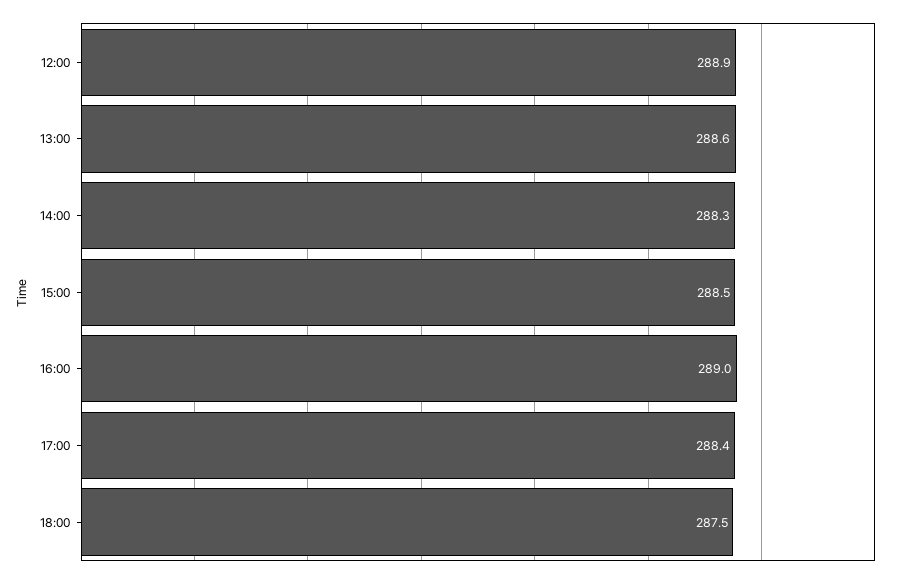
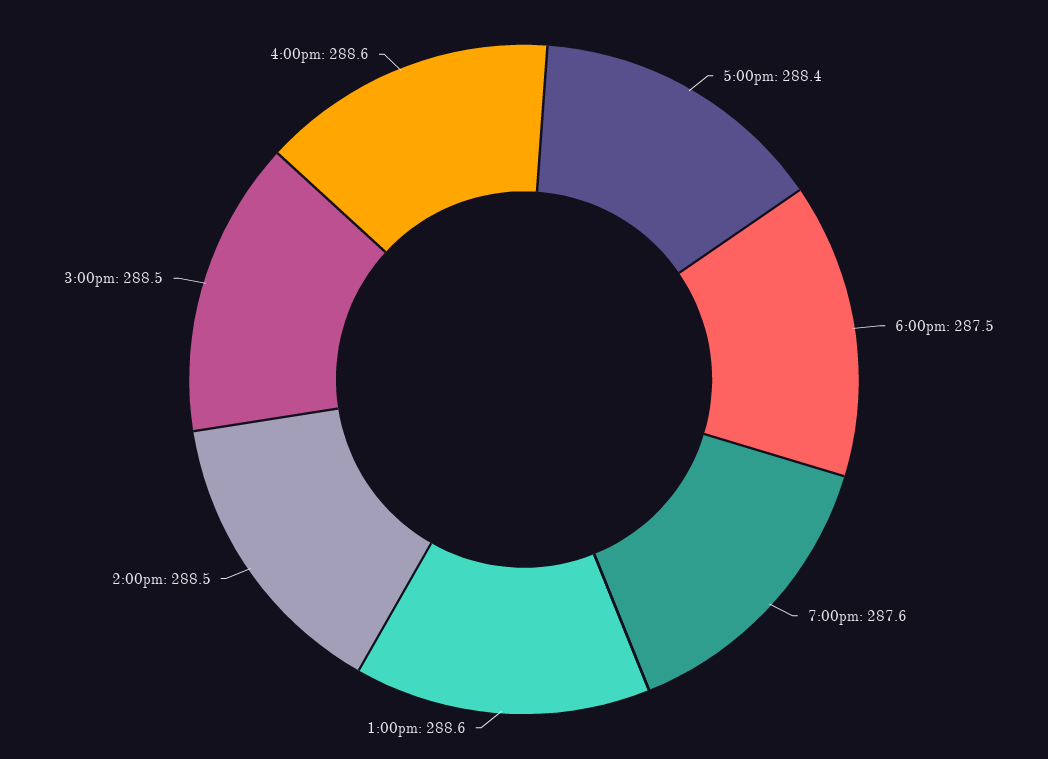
12:00: 288.9 -> none
14:00: 288.3 -> 288.5
16:00: 289 -> 288.6
7:00pm: none -> 287.6

